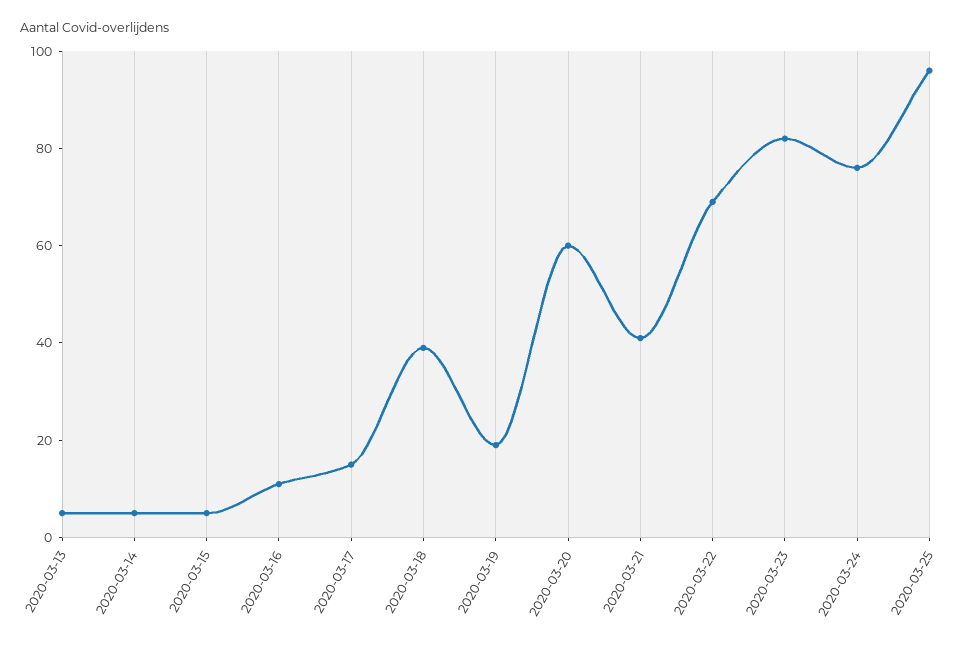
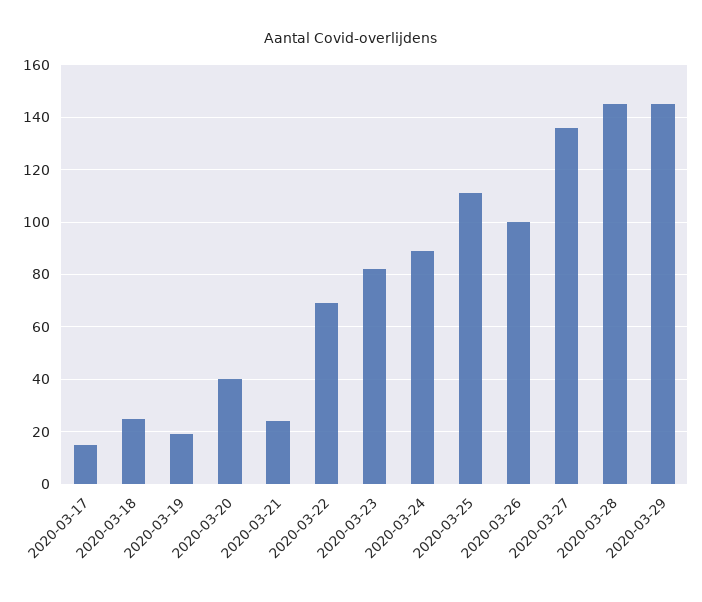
2020-03-13: 5 -> none
2020-03-14: 5 -> none
2020-03-15: 5 -> none
2020-03-16: 10 -> none
2020-03-18: 40 -> 25
2020-03-20: 60 -> 40
2020-03-21: 40 -> 25
2020-03-24: 75 -> 90
2020-03-25: 95 -> 110
2020-03-26: none -> 100
2020-03-27: none -> 135
2020-03-28: none -> 145
2020-03-29: none -> 145

